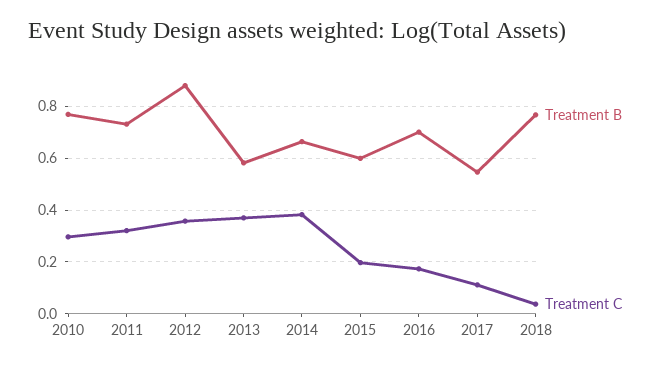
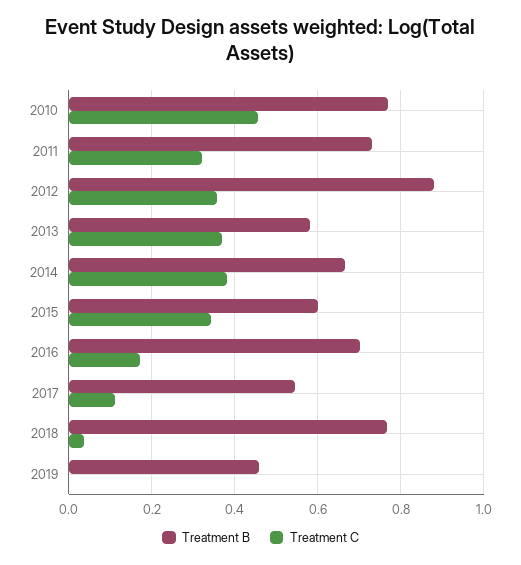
Treatment C, 2010: 0.3 -> 0.46
Treatment C, 2015: 0.2 -> 0.34
Treatment B, 2019: none -> 0.46
Treatment C, 2019: none -> 0

